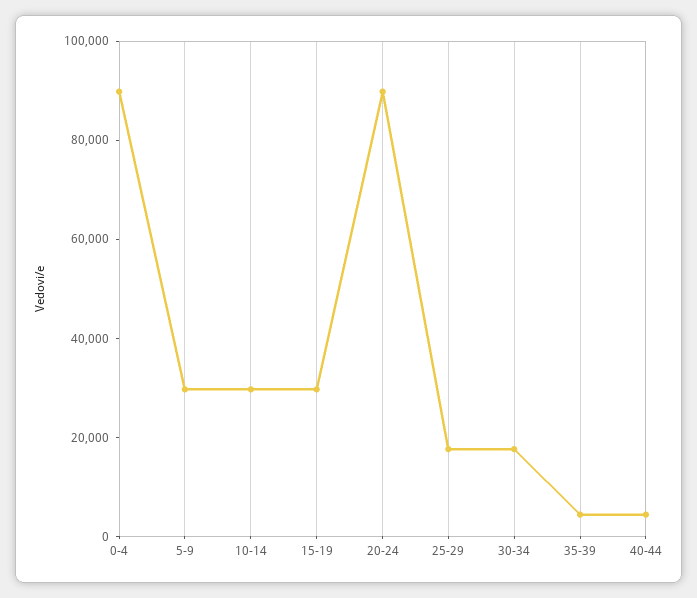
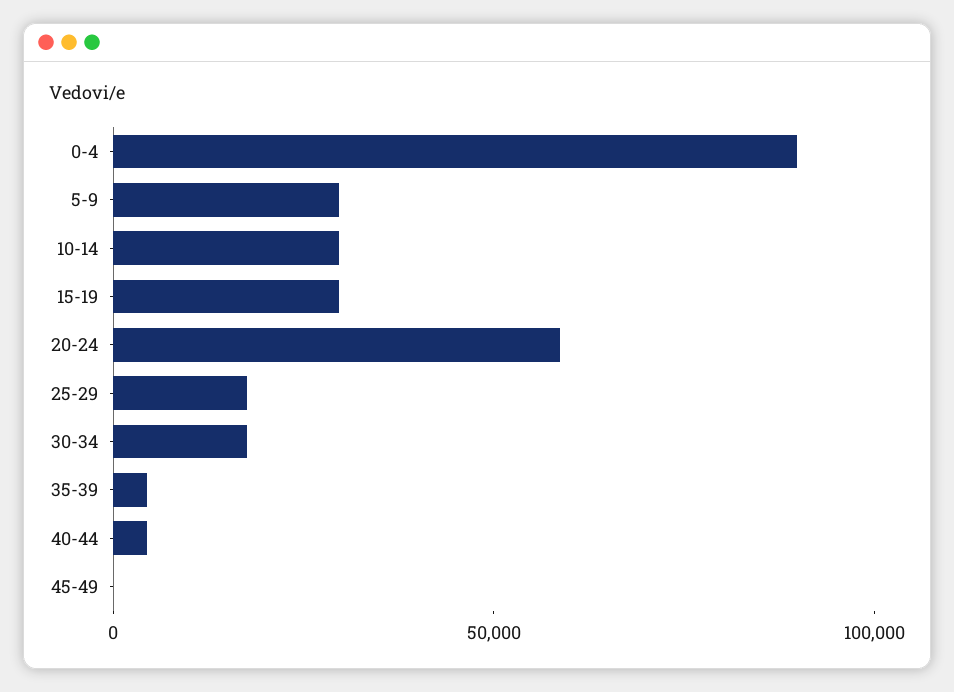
20-24: 90000 -> 60000
45-49: none -> 0

